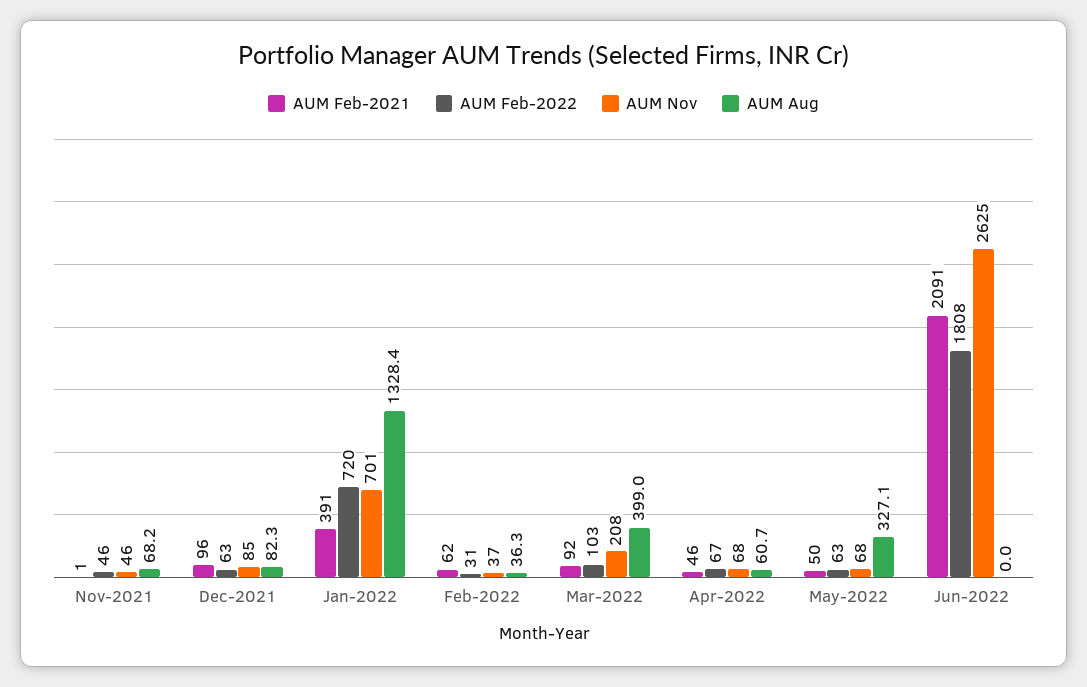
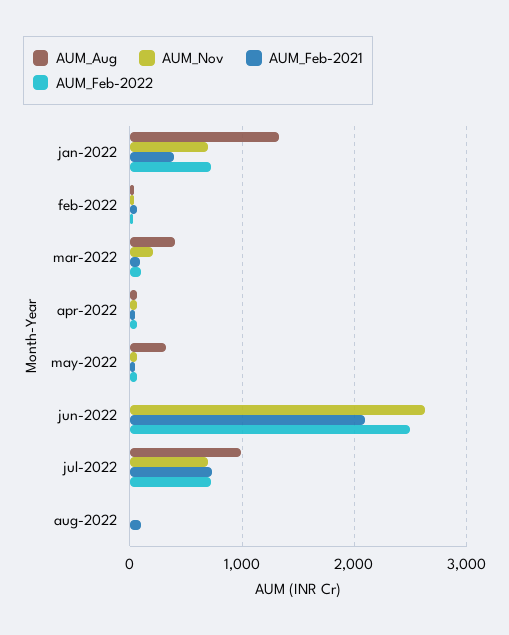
AUM Feb-2021, Nov-2021: 1 -> none
AUM Feb-2022, Nov-2021: 46 -> none
AUM Nov, Nov-2021: 46 -> none
AUM Aug, Nov-2021: 68.2 -> none
AUM Feb-2021, Dec-2021: 96 -> none
AUM Feb-2022, Dec-2021: 63 -> none
AUM Nov, Dec-2021: 85 -> none
AUM Aug, Dec-2021: 82.3 -> none
AUM Feb-2022, Jun-2022: 1808 -> 2500
AUM Aug, jul-2022: none -> 1000
AUM Nov, jul-2022: none -> 700
AUM Feb-2021, jul-2022: none -> 700
AUM Feb-2022, jul-2022: none -> 700
AUM Aug, aug-2022: none -> 0
AUM Nov, aug-2022: none -> 0
AUM Feb-2021, aug-2022: none -> 100
AUM Feb-2022, aug-2022: none -> 0

